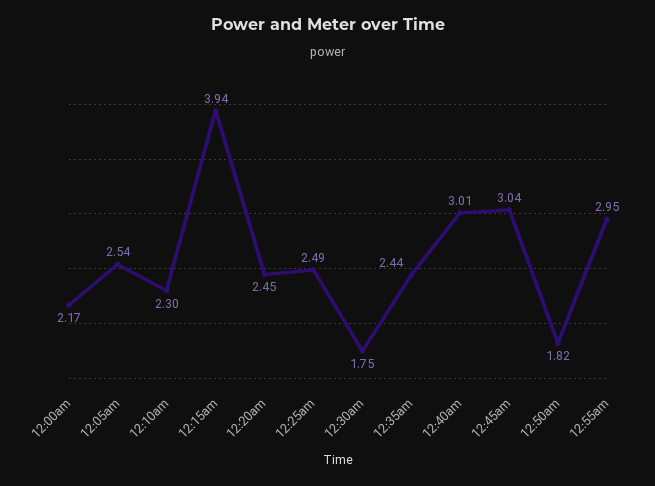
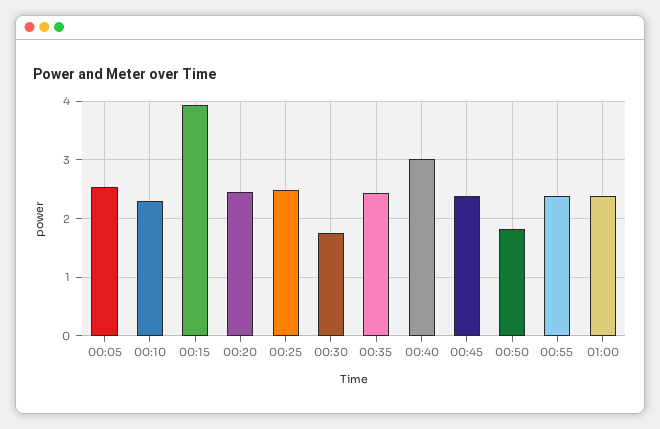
12:00am: 2.17 -> none
12:45am: 3.04 -> 2.4
12:55am: 2.95 -> 2.4
01:00: none -> 2.4

